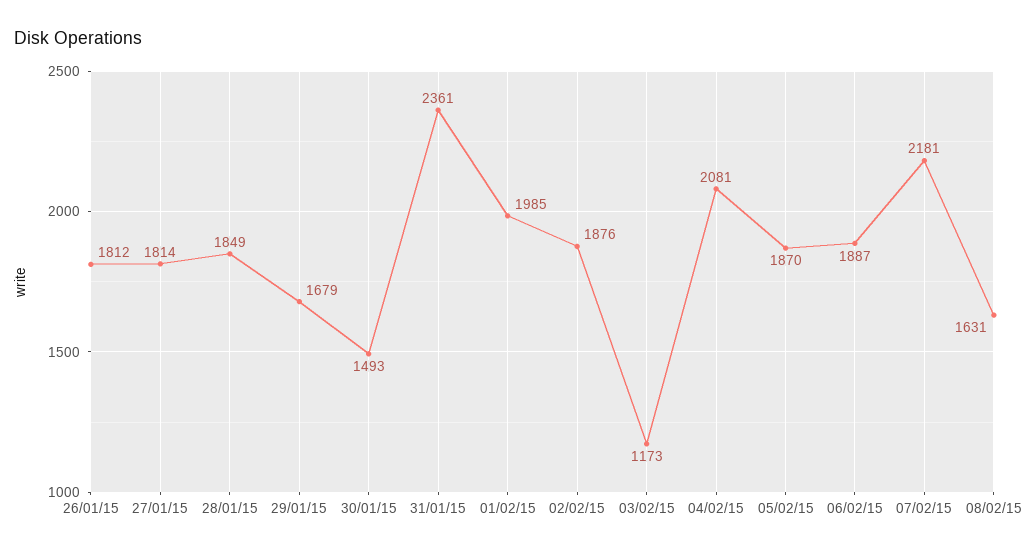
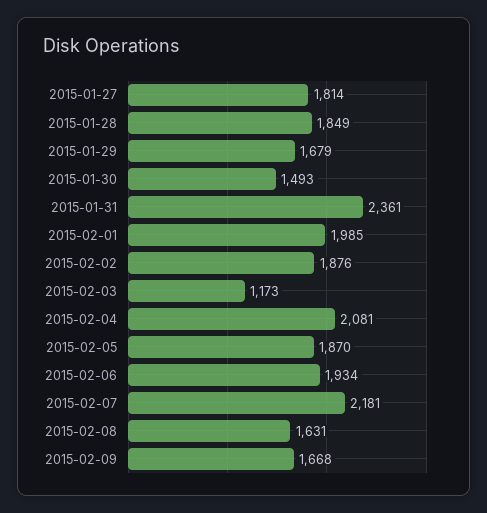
26/01/15: 1812 -> none
06/02/15: 1887 -> 1934
2015-02-09: none -> 1668

